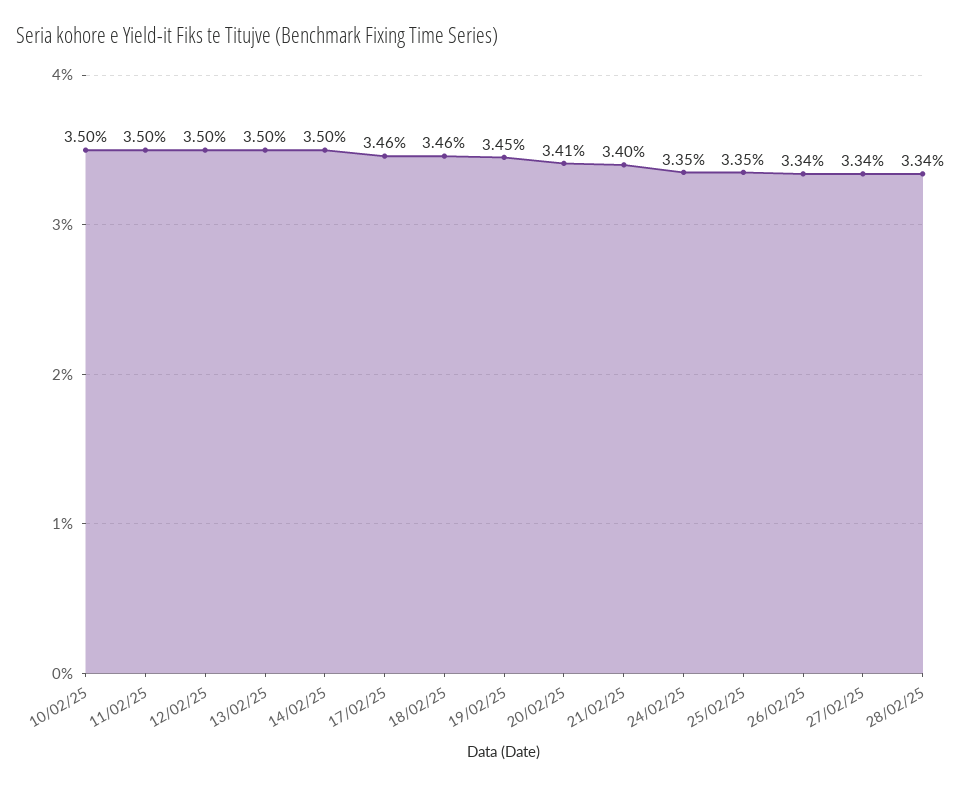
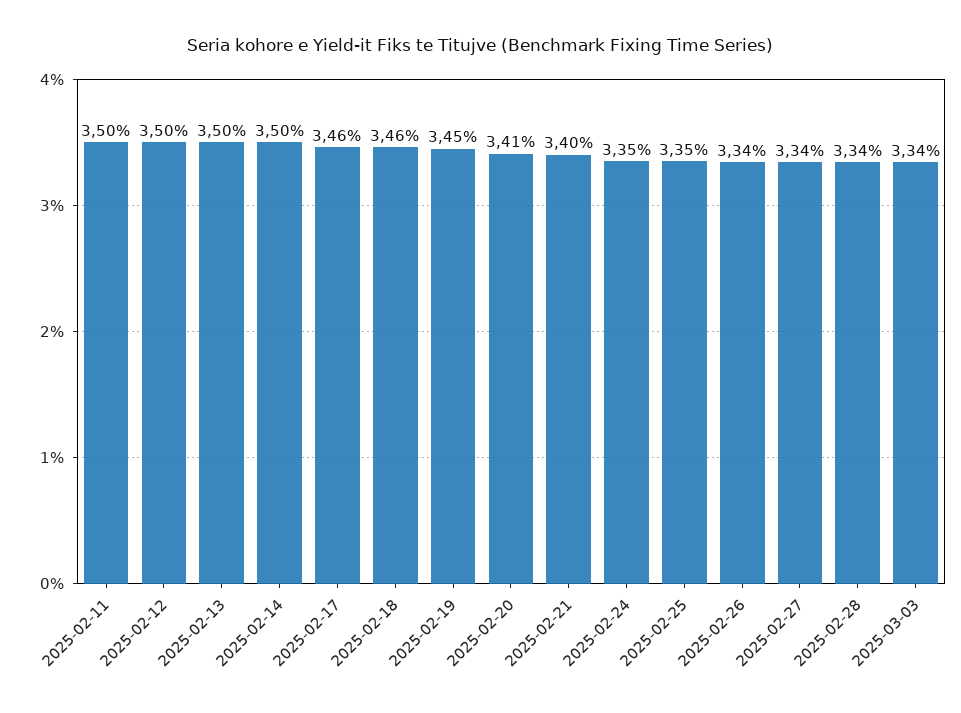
10/02/25: 3.5 -> none
2025-03-03: none -> 3.34

